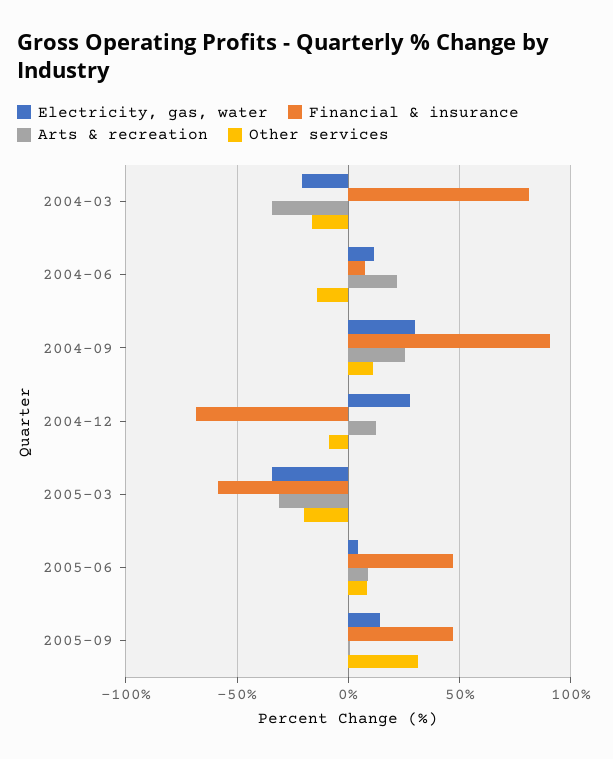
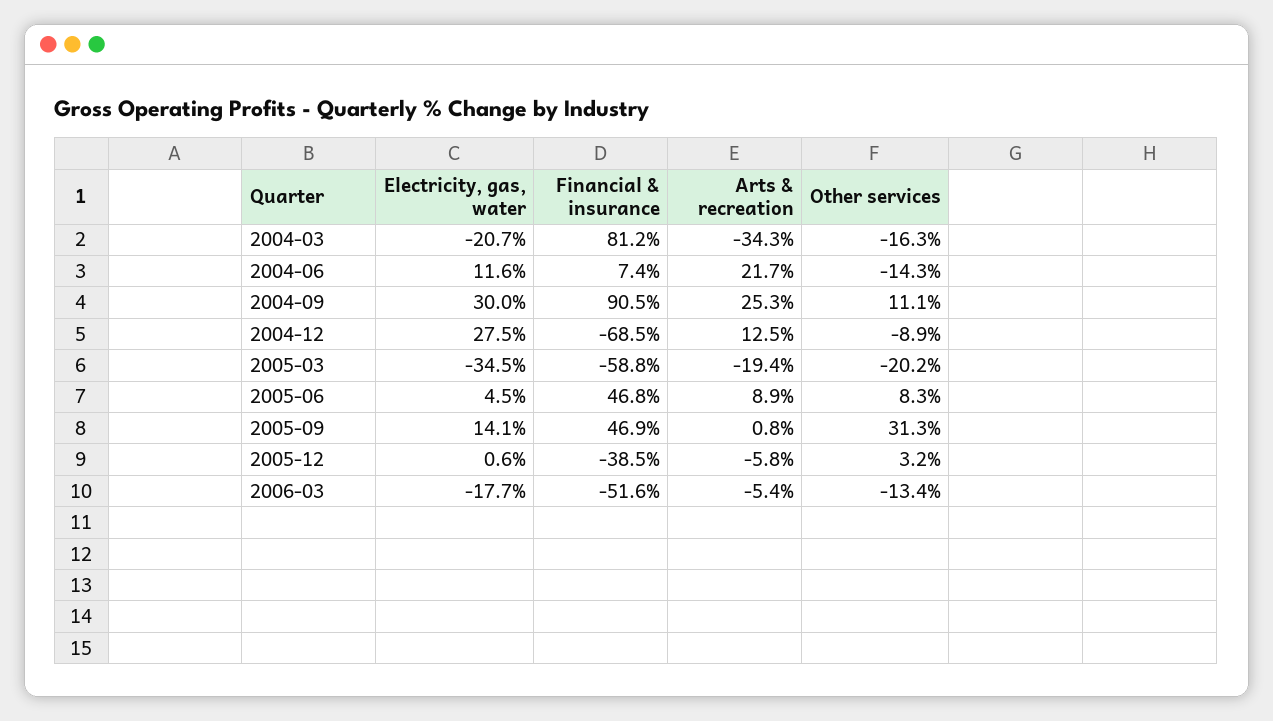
Arts & recreation, 2005-03: -30 -> -19.4
Electricity, gas, water, 2005-12: none -> 0.6
Financial & insurance, 2005-12: none -> -38.5
Arts & recreation, 2005-12: none -> -5.8
Other services, 2005-12: none -> 3.2
Electricity, gas, water, 2006-03: none -> -17.7
Financial & insurance, 2006-03: none -> -51.6
Arts & recreation, 2006-03: none -> -5.4
Other services, 2006-03: none -> -13.4

